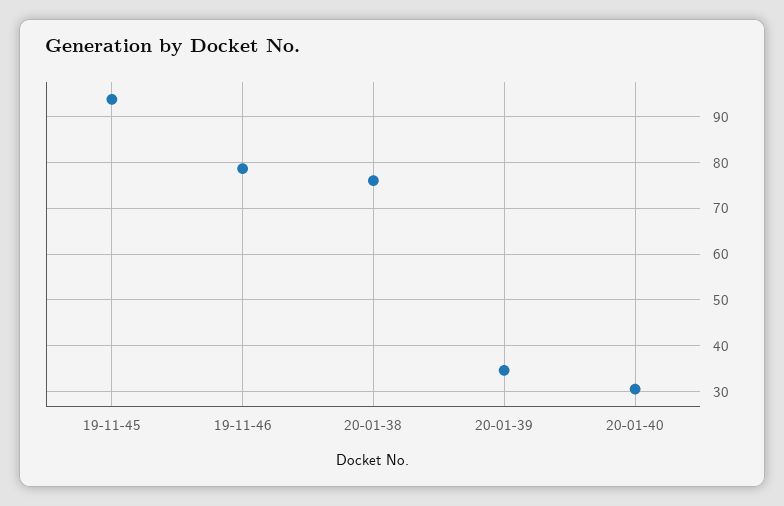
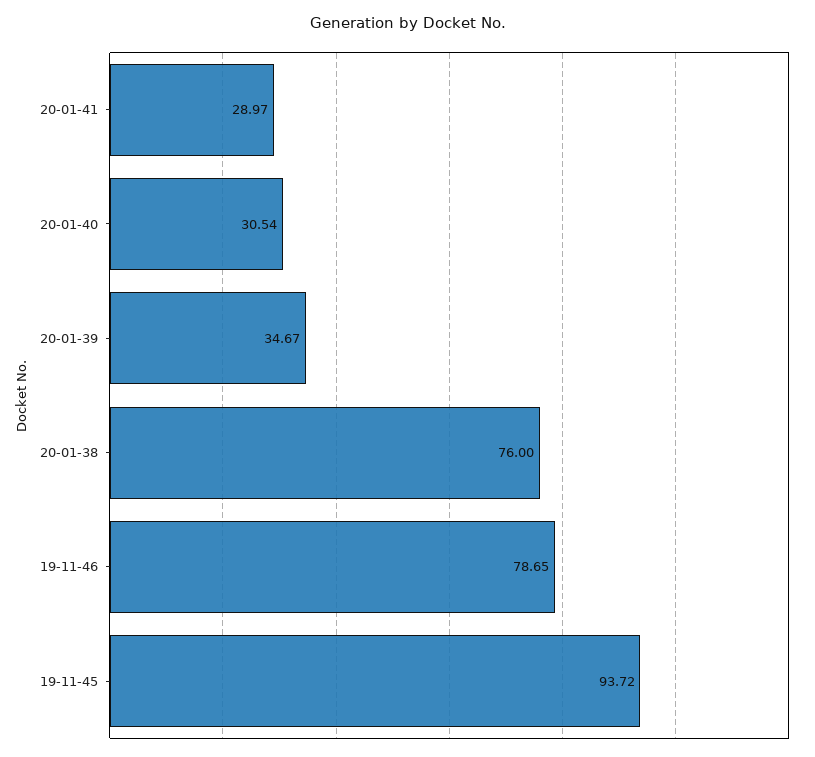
20-01-41: none -> 28.97

